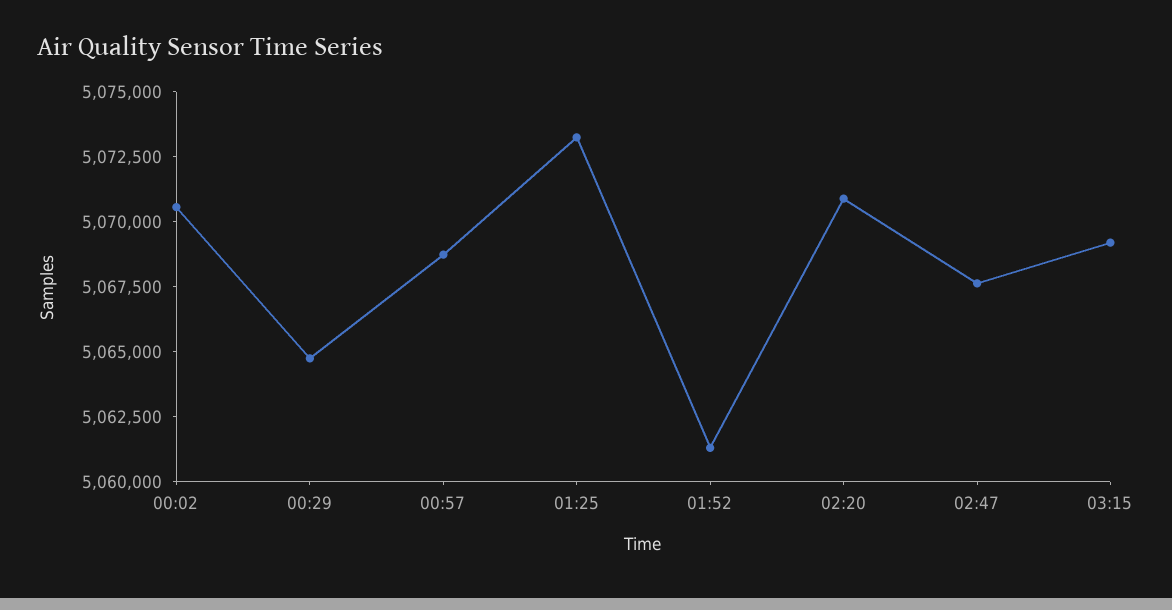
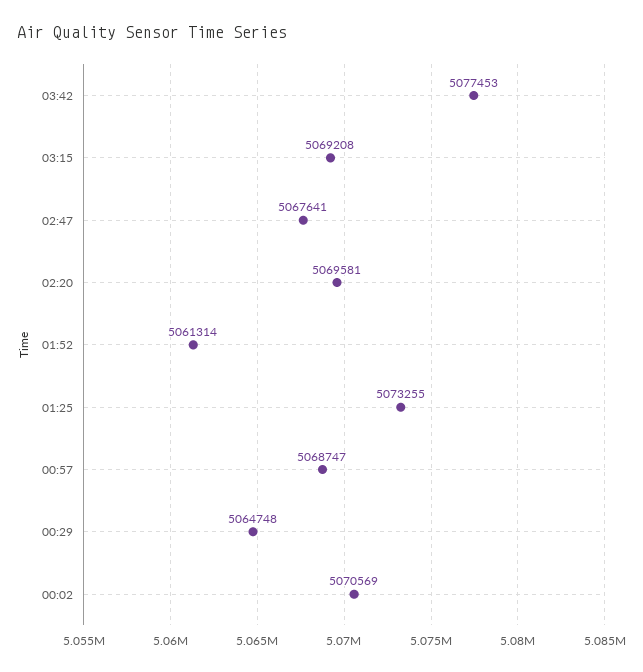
02:20: 5071000 -> 5069581
03:42: none -> 5077453

